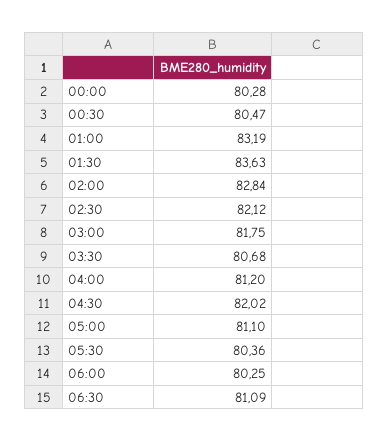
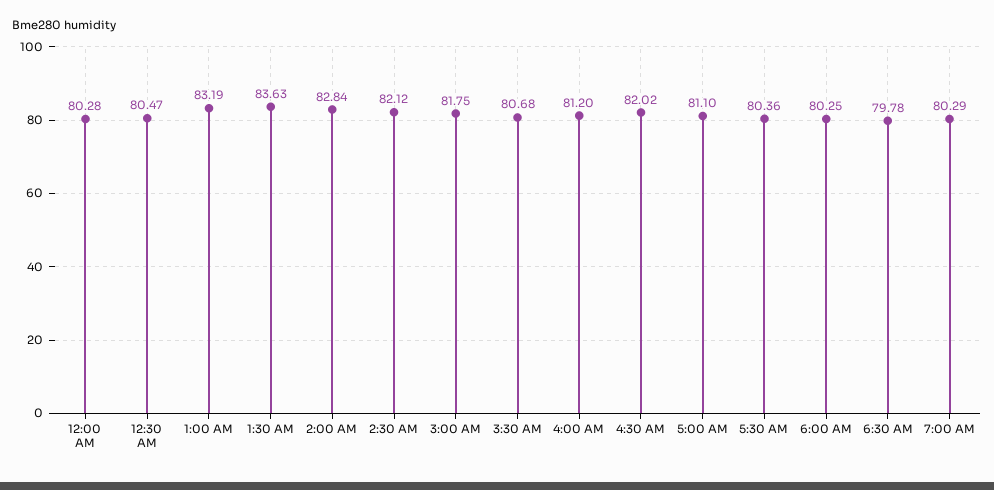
06:30: 81.09 -> 79.78
7:00 AM: none -> 80.29

